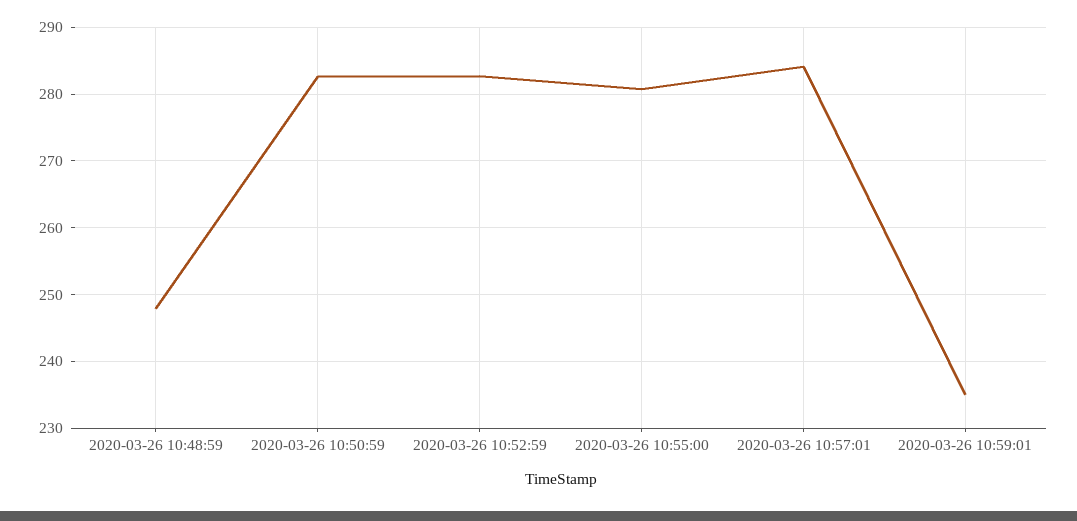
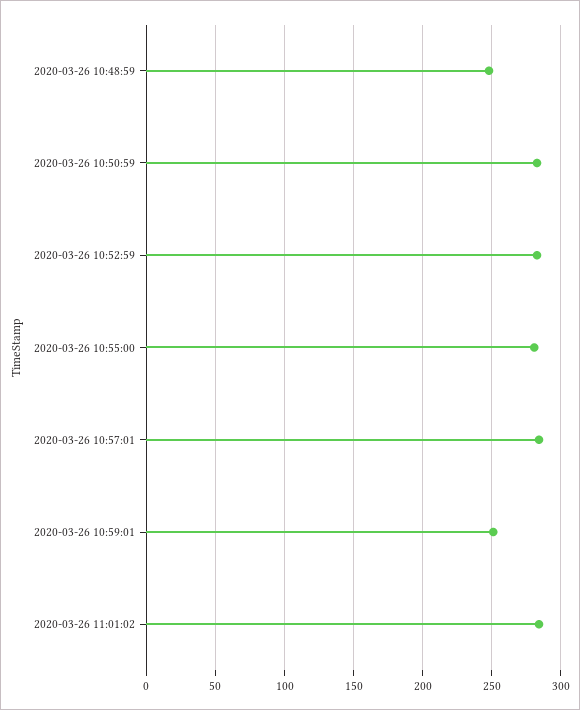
2020-03-26 10:59:01: 235 -> 250
2020-03-26 11:01:02: none -> 285

